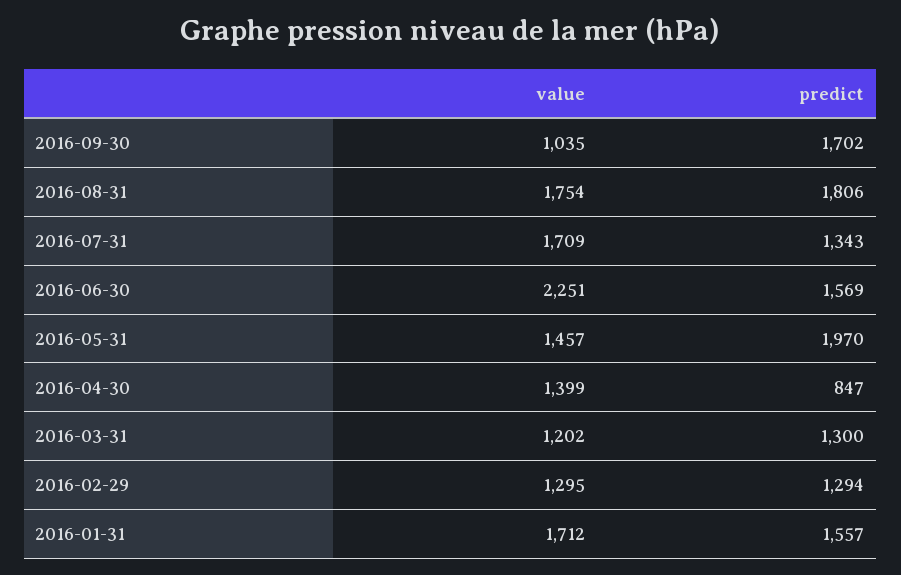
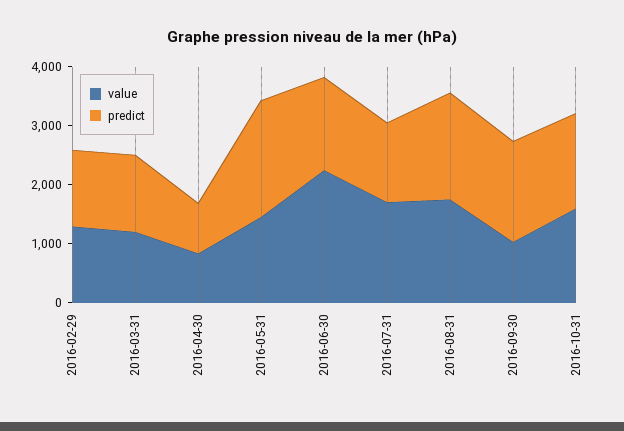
value, 2016-04-30: 1399 -> 800
value, 2016-01-31: 1712 -> none
predict, 2016-01-31: 1557 -> none
value, 2016-10-31: none -> 1600
predict, 2016-10-31: none -> 1600

